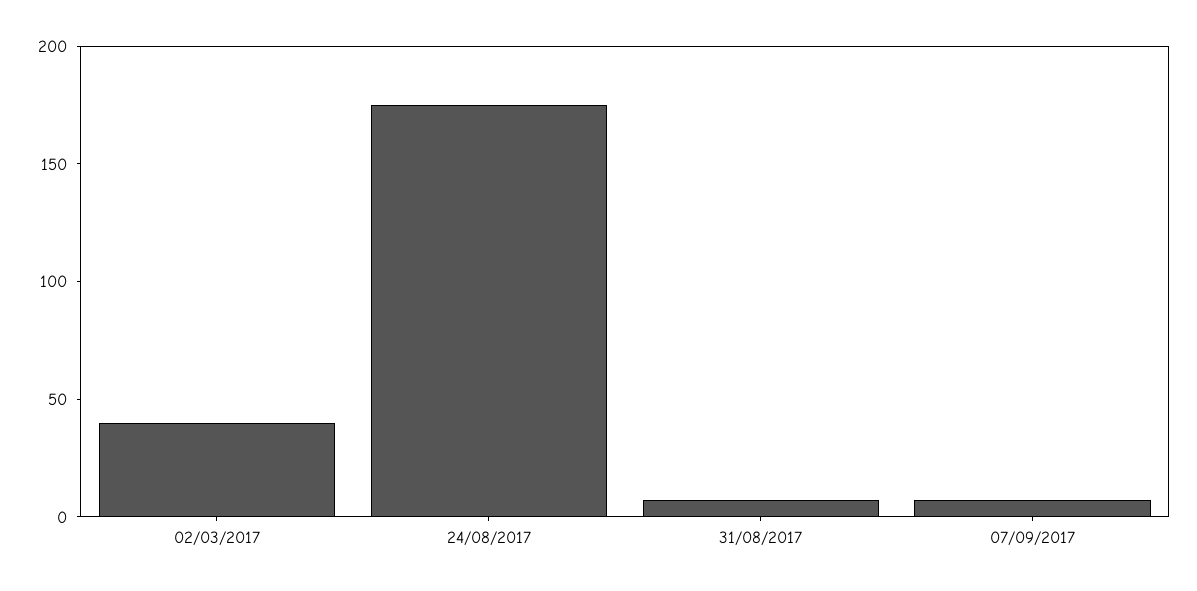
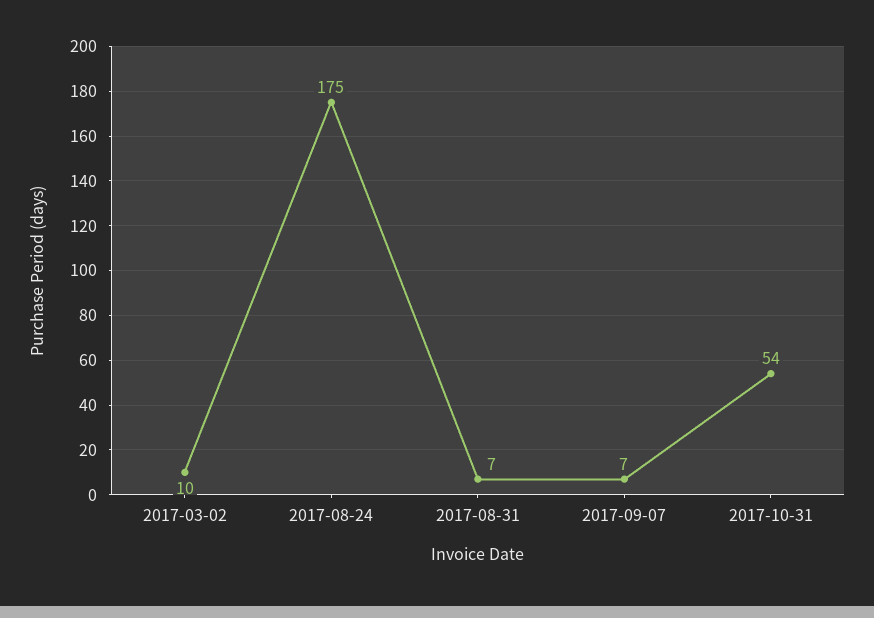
02/03/2017: 40 -> 10
2017-10-31: none -> 54

